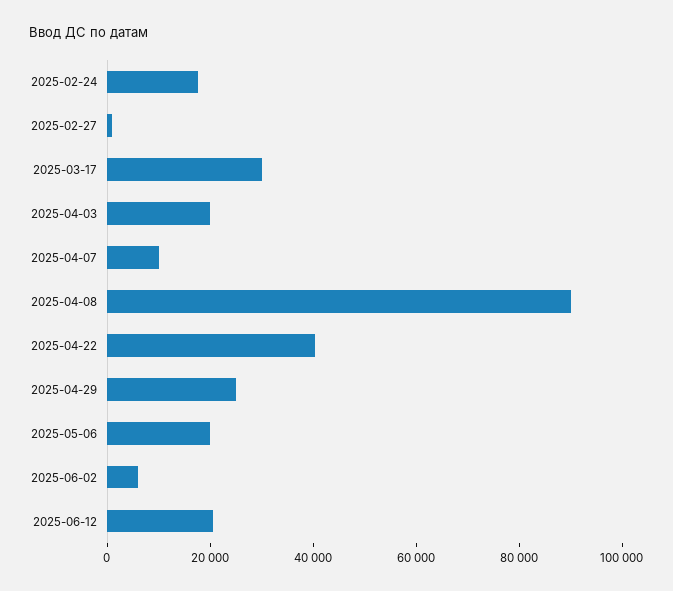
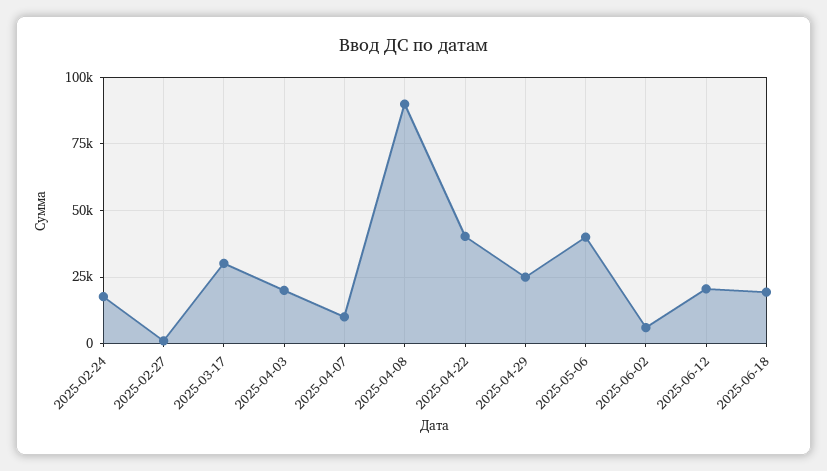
2025-05-06: 20000 -> 40000
2025-06-18: none -> 20000

